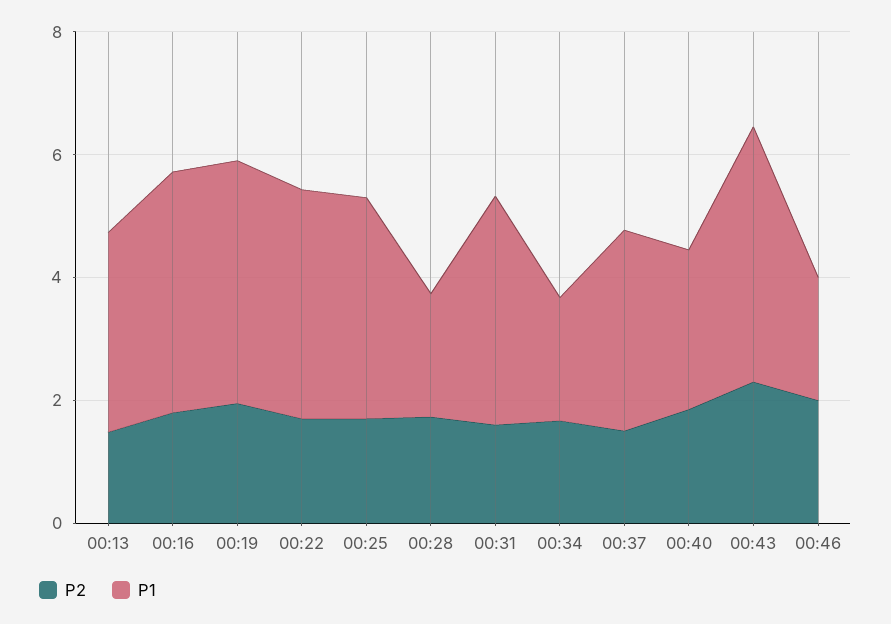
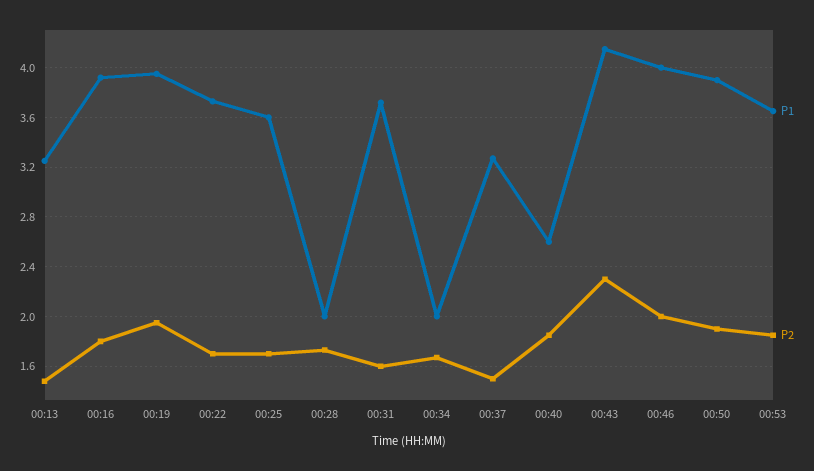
P1, 00:46: 2 -> 4
P1, 00:50: none -> 3.9
P2, 00:50: none -> 1.9
P1, 00:53: none -> 3.65
P2, 00:53: none -> 1.85

